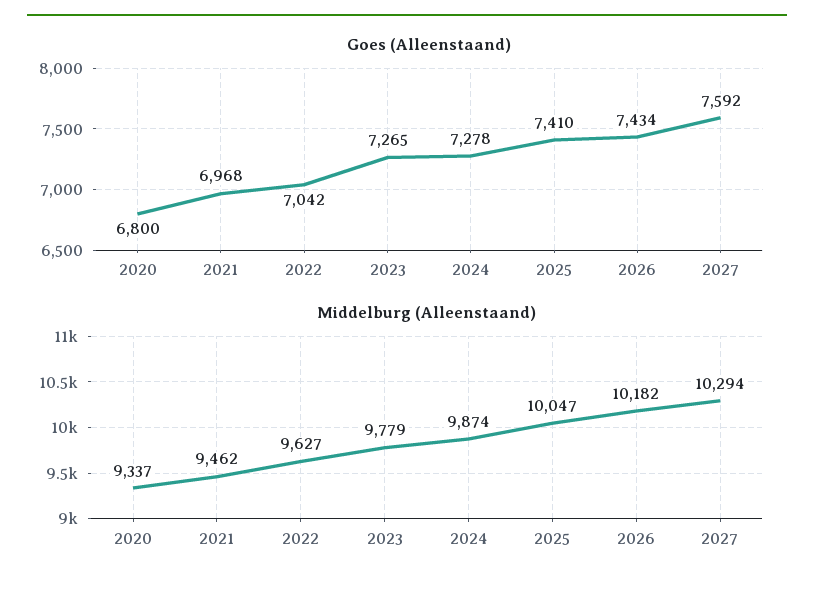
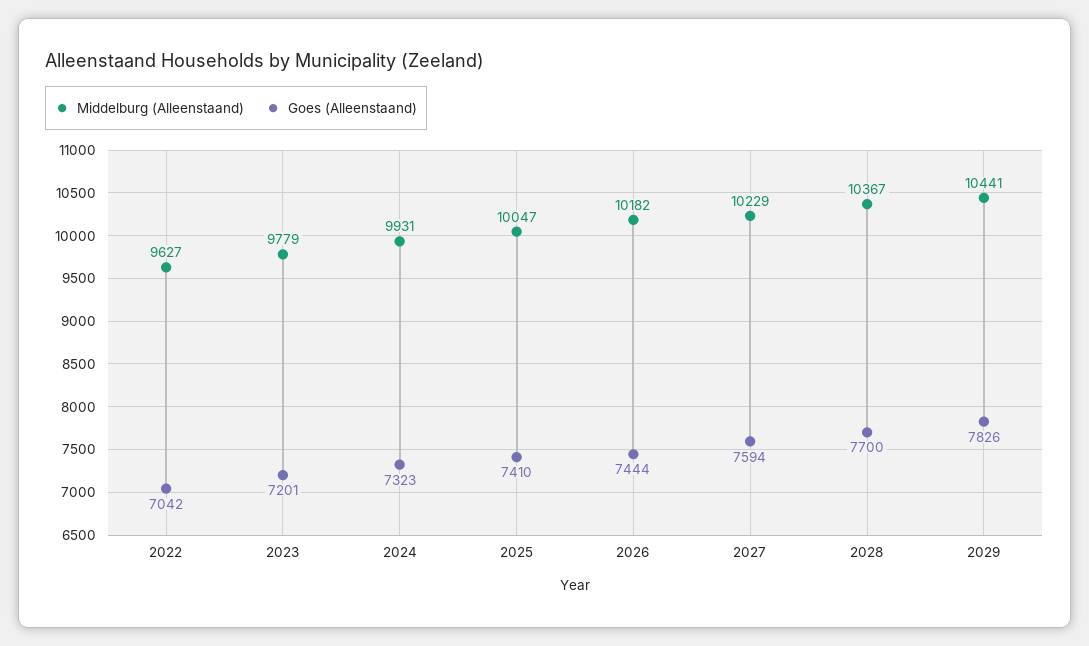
Goes (Alleenstaand), 2020: 6800 -> none
Goes (Alleenstaand), 2021: 6968 -> none
Goes (Alleenstaand), 2023: 7265 -> 7201
Goes (Alleenstaand), 2024: 7278 -> 7323
Goes (Alleenstaand), 2026: 7434 -> 7444
Goes (Alleenstaand), 2027: 7592 -> 7594
Middelburg (Alleenstaand), 2020: 9337 -> none
Middelburg (Alleenstaand), 2021: 9462 -> none
Middelburg (Alleenstaand), 2024: 9874 -> 9931
Middelburg (Alleenstaand), 2027: 10294 -> 10229
Middelburg (Alleenstaand), 2028: none -> 10367
Goes (Alleenstaand), 2028: none -> 7700
Middelburg (Alleenstaand), 2029: none -> 10441
Goes (Alleenstaand), 2029: none -> 7826

